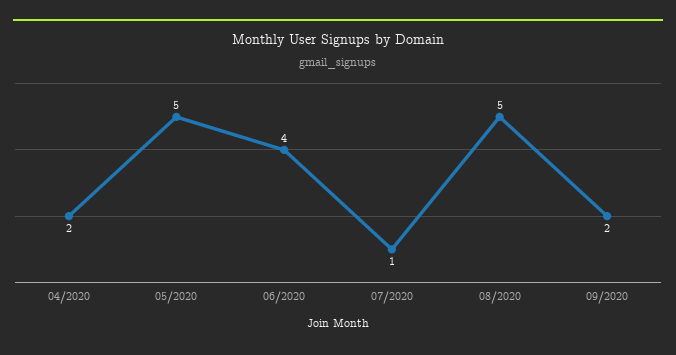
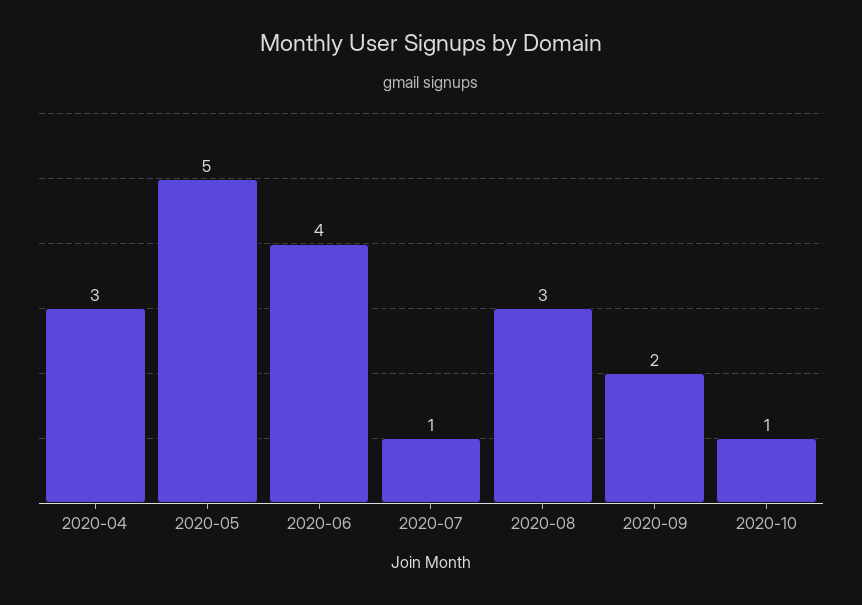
04/2020: 2 -> 3
08/2020: 5 -> 3
2020-10: none -> 1

